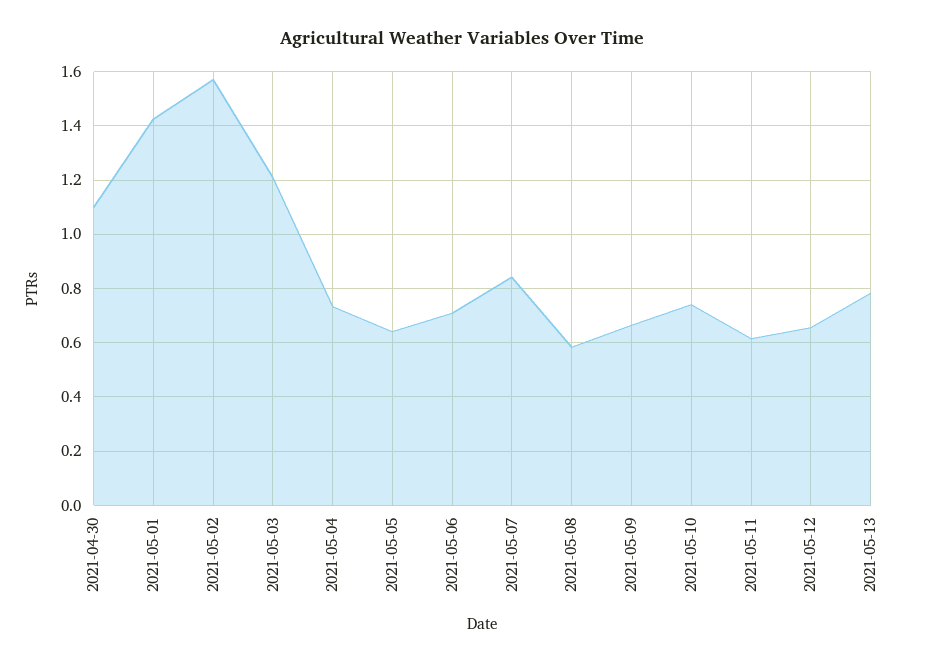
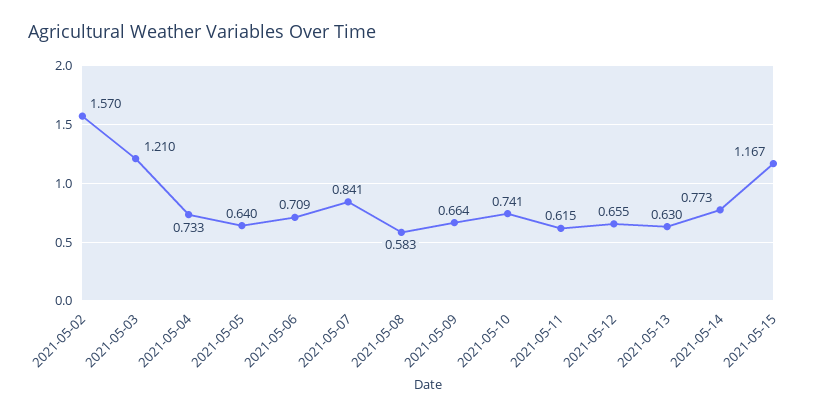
2021-04-30: 1.1 -> none
2021-05-01: 1.425 -> none
2021-05-13: 0.775 -> 0.63
2021-05-14: none -> 0.773
2021-05-15: none -> 1.167

